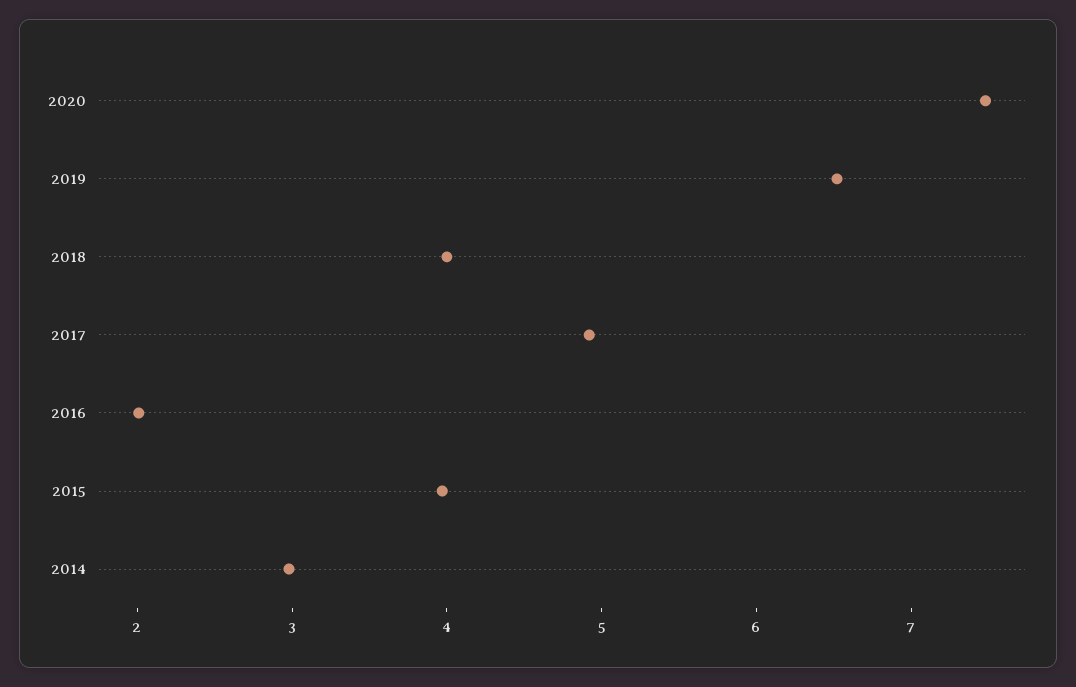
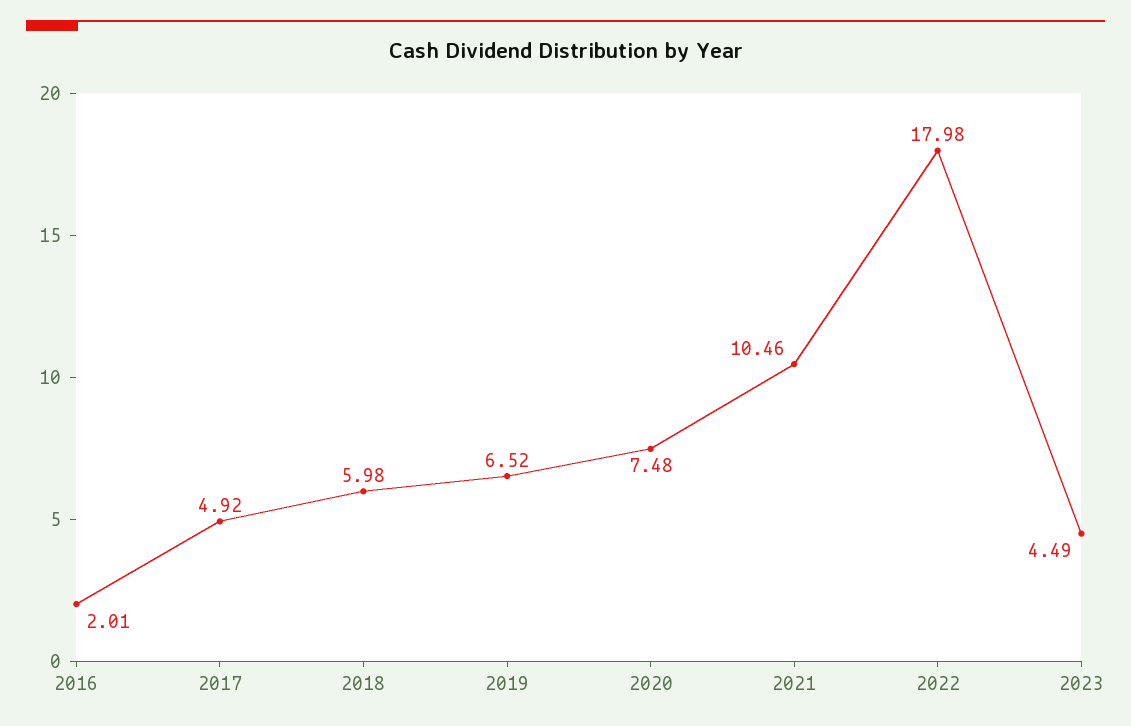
2018: 4 -> 5.98
2015: 4 -> none
2014: 3 -> none
2021: none -> 10.46
2022: none -> 17.98
2023: none -> 4.49

